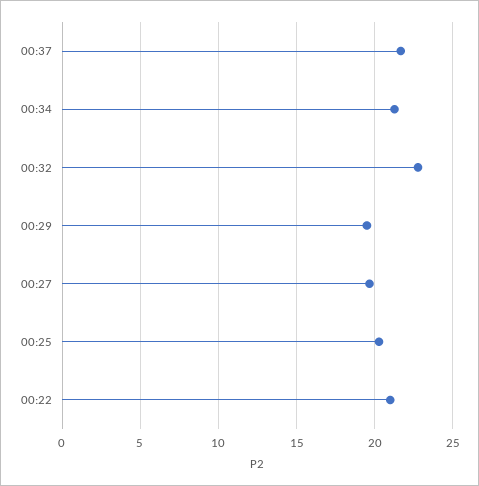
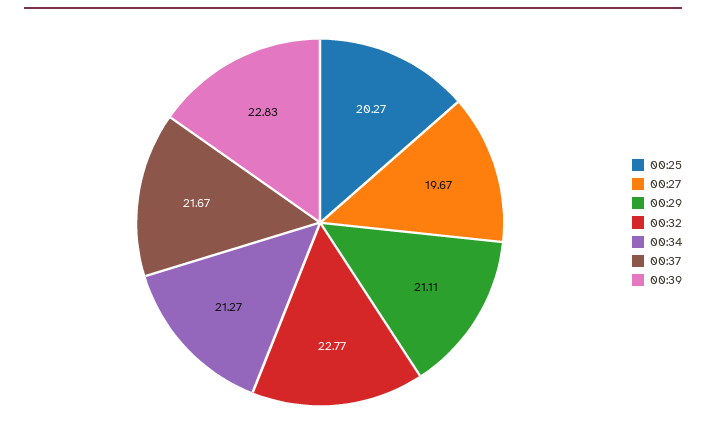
00:29: 19.5 -> 21.11
00:22: 21 -> none
00:39: none -> 22.83

